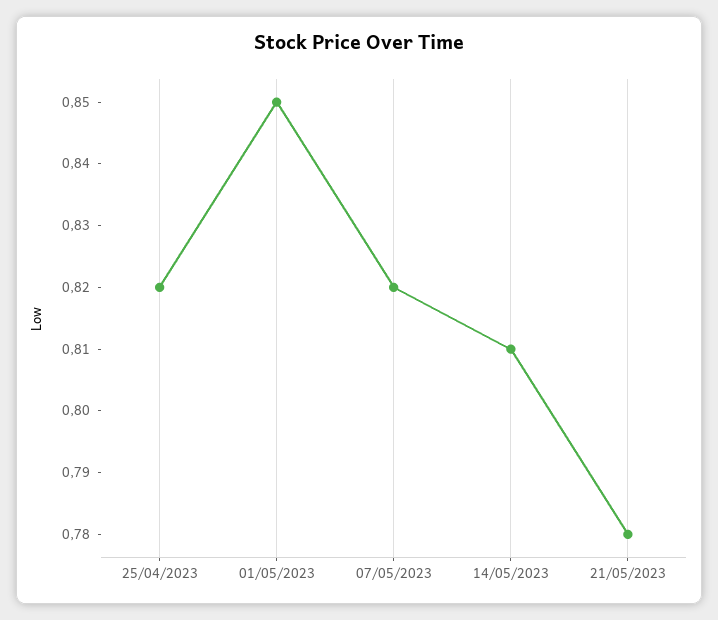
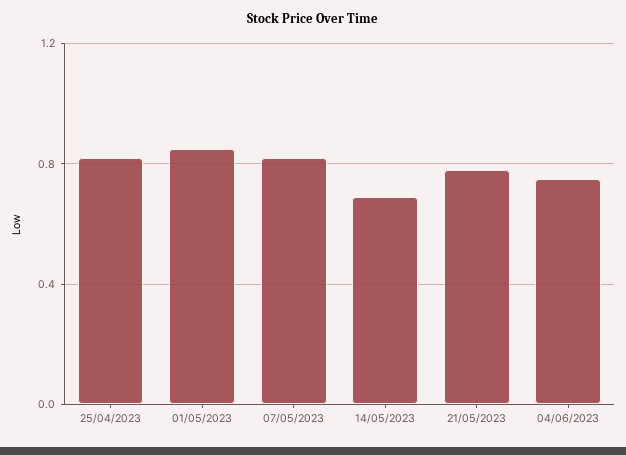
14/05/2023: 0.81 -> 0.7
04/06/2023: none -> 0.75

